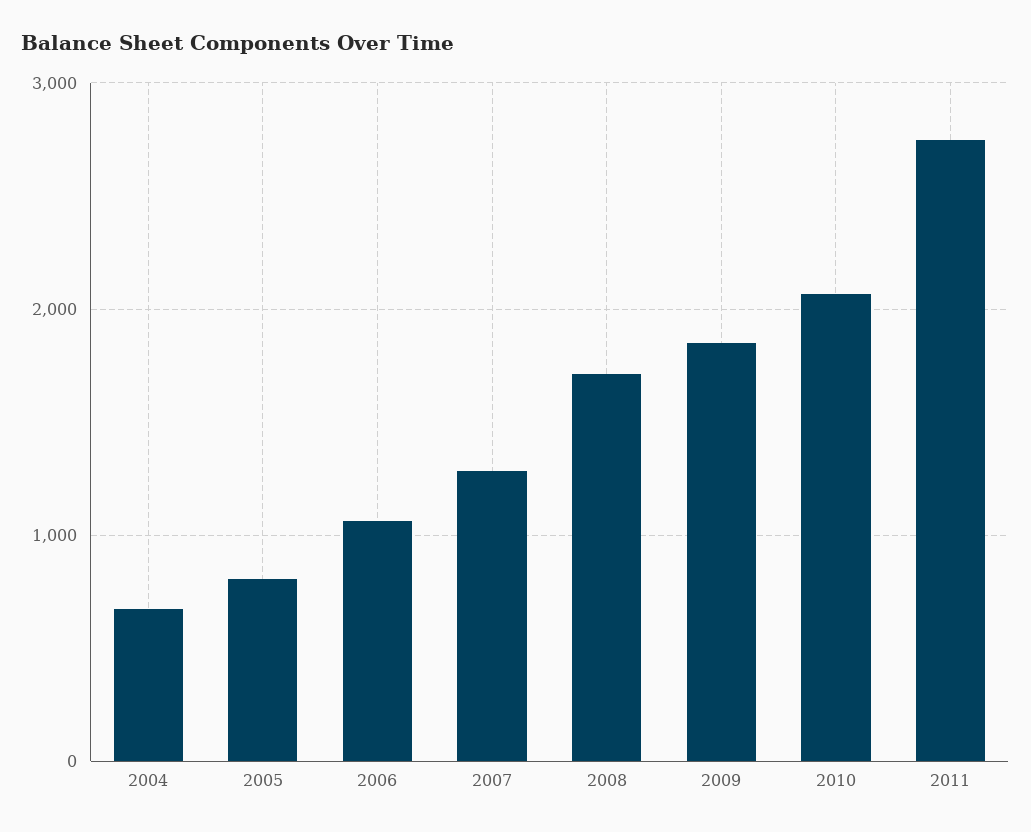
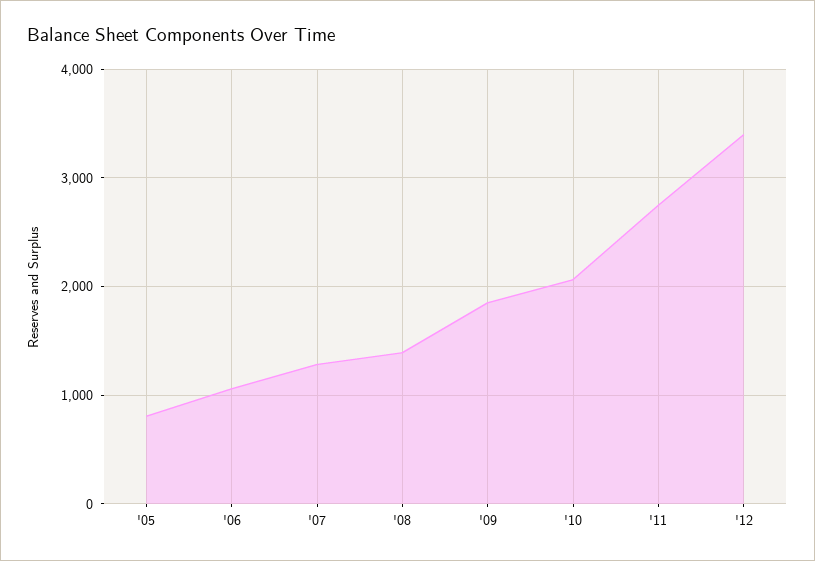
2004: 700 -> none
2008: 1700 -> 1400
'12: none -> 3400

